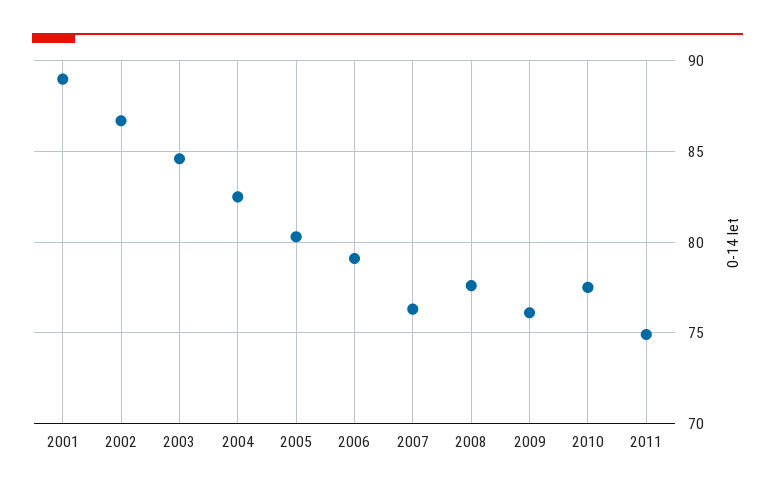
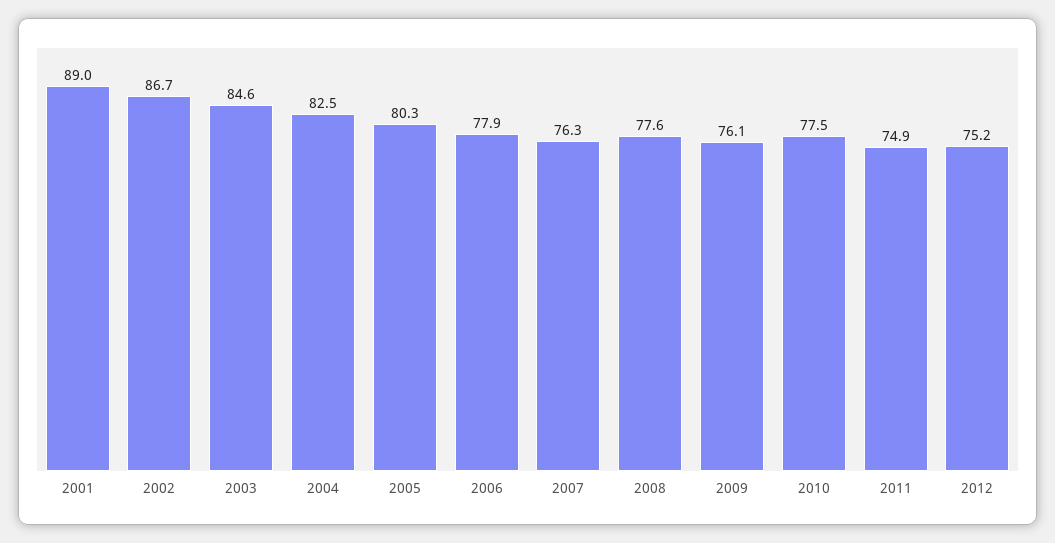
2006: 79 -> 77.9
2012: none -> 75.2

